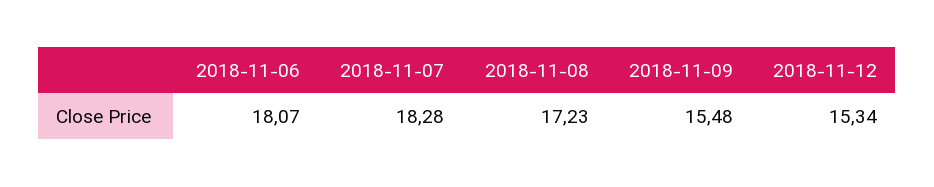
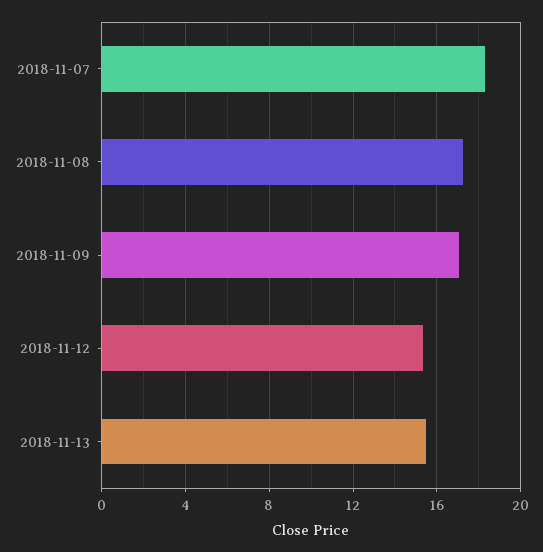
2018-11-06: 18.07 -> none
2018-11-09: 15.48 -> 17
2018-11-13: none -> 15.5

